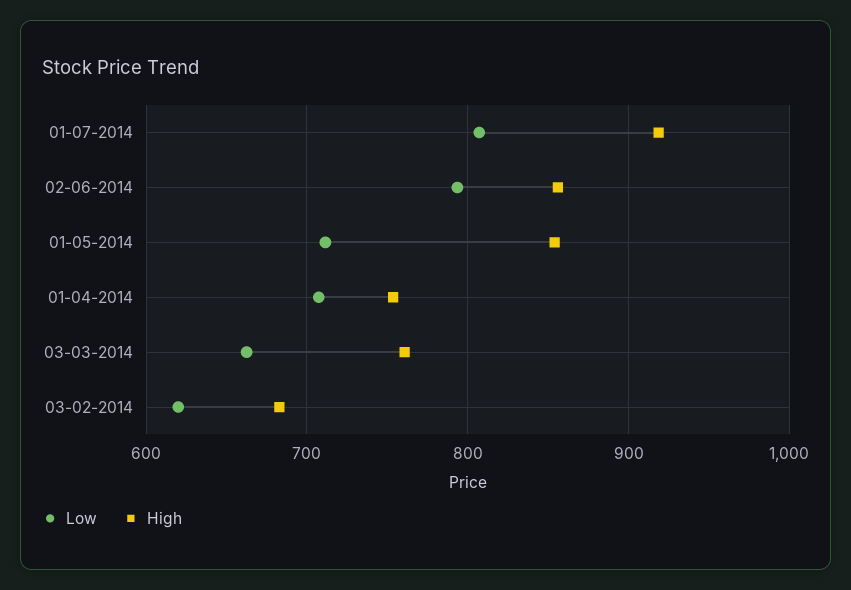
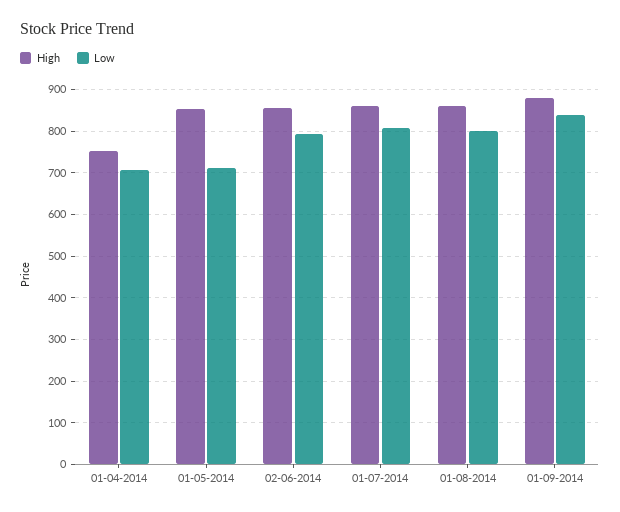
High, 01-07-2014: 920 -> 860
Low, 03-03-2014: 660 -> none
High, 03-03-2014: 760 -> none
Low, 03-02-2014: 620 -> none
High, 03-02-2014: 680 -> none
High, 01-08-2014: none -> 860
Low, 01-08-2014: none -> 800
High, 01-09-2014: none -> 880
Low, 01-09-2014: none -> 840

